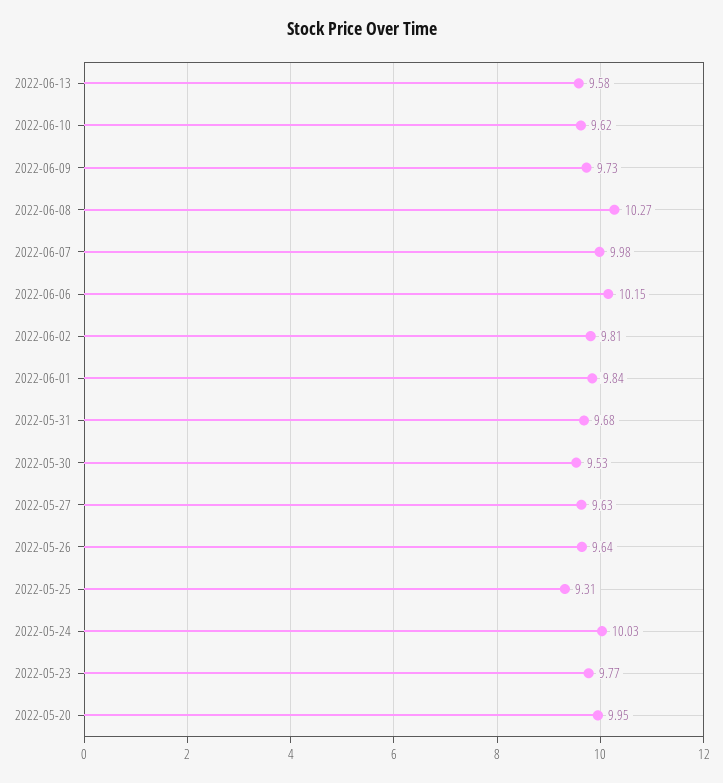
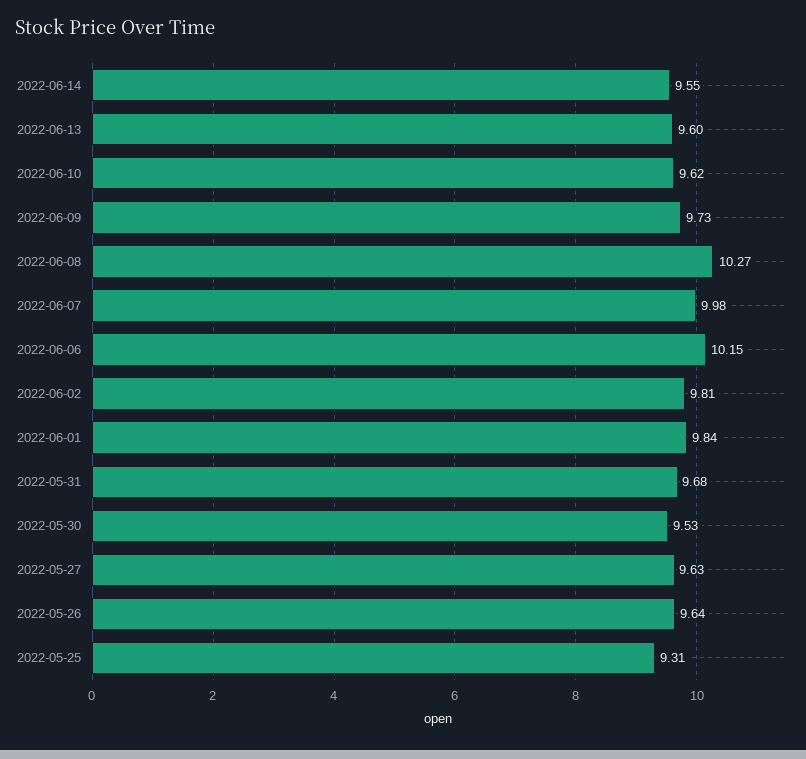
2022-06-13: 9.58 -> 9.6
2022-05-24: 10.03 -> none
2022-05-23: 9.77 -> none
2022-05-20: 9.95 -> none
2022-06-14: none -> 9.55

